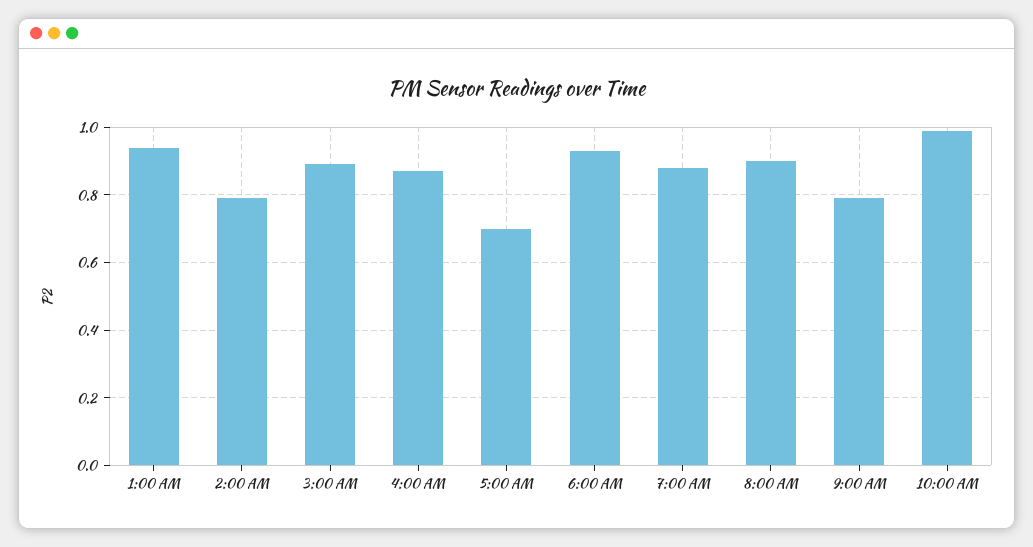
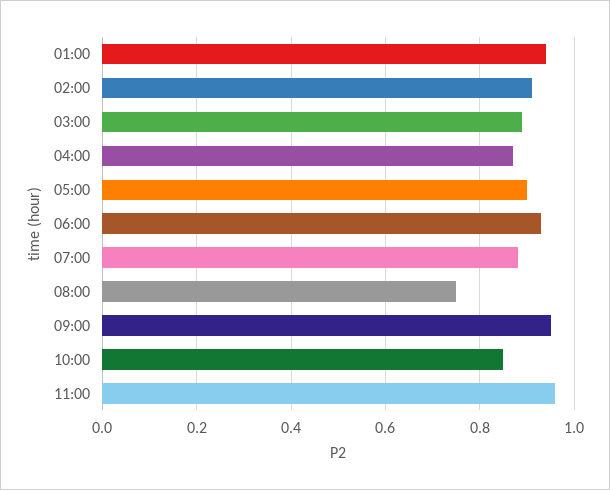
2:00 AM: 0.8 -> 0.9
5:00 AM: 0.7 -> 0.9
8:00 AM: 0.9 -> 0.75
9:00 AM: 0.8 -> 0.95
10:00 AM: 1 -> 0.85
11:00: none -> 0.95

